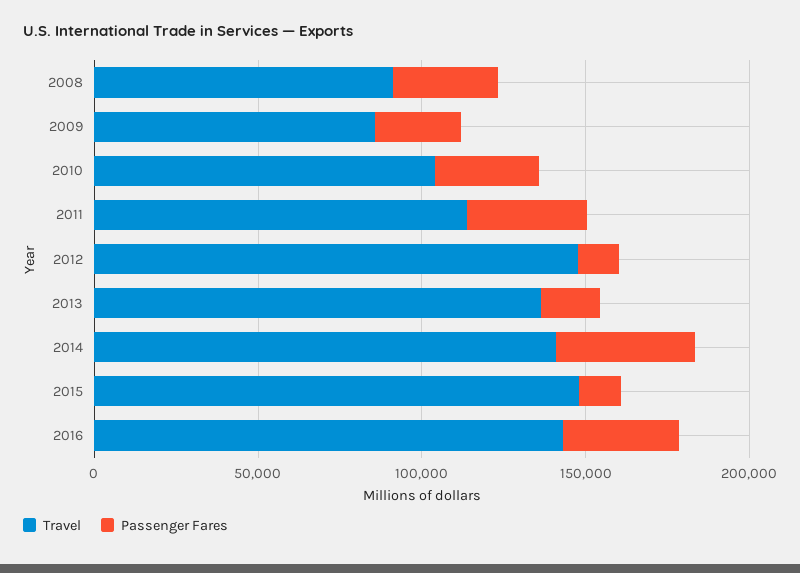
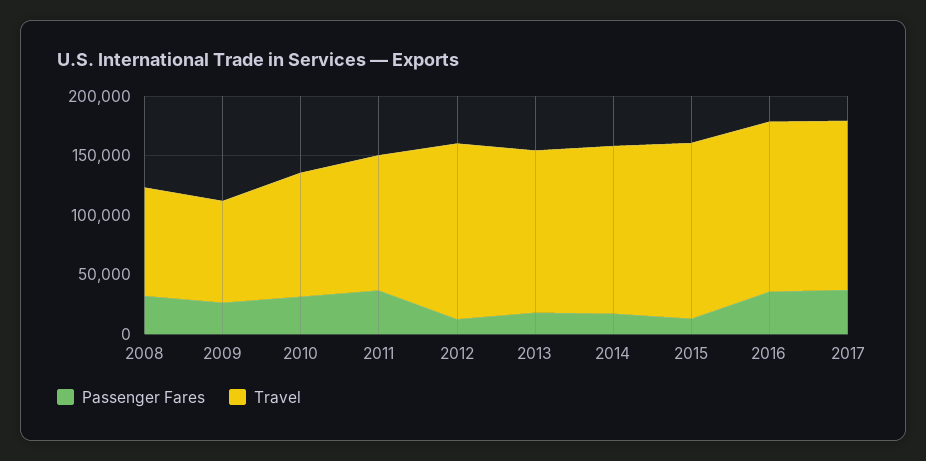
Passenger Fares, 2014: 40000 -> 20000
Passenger Fares, 2017: none -> 40000
Travel, 2017: none -> 140000

